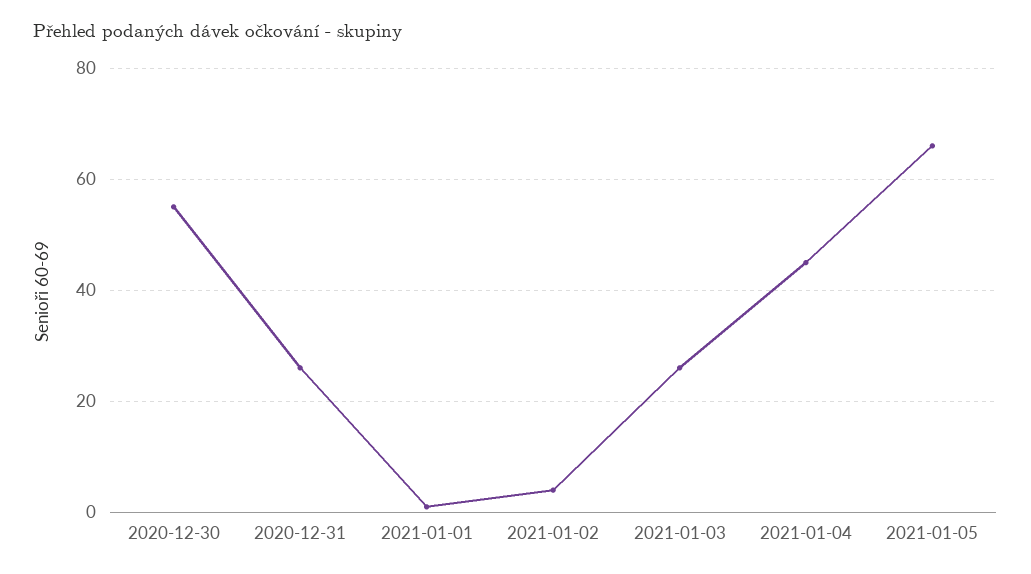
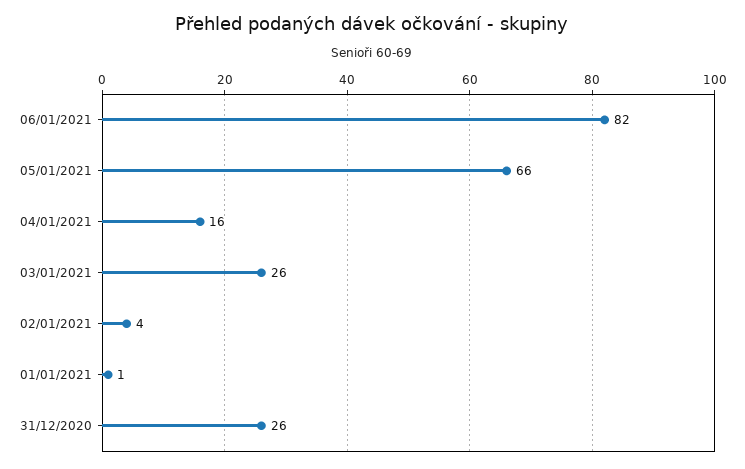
2020-12-30: 55 -> none
2021-01-04: 45 -> 16
06/01/2021: none -> 82

